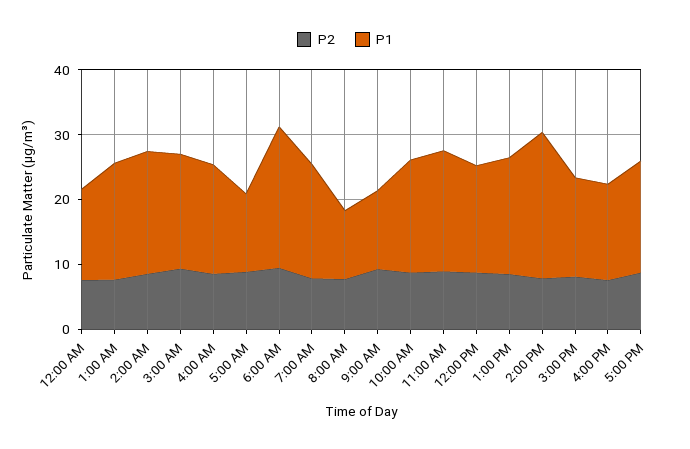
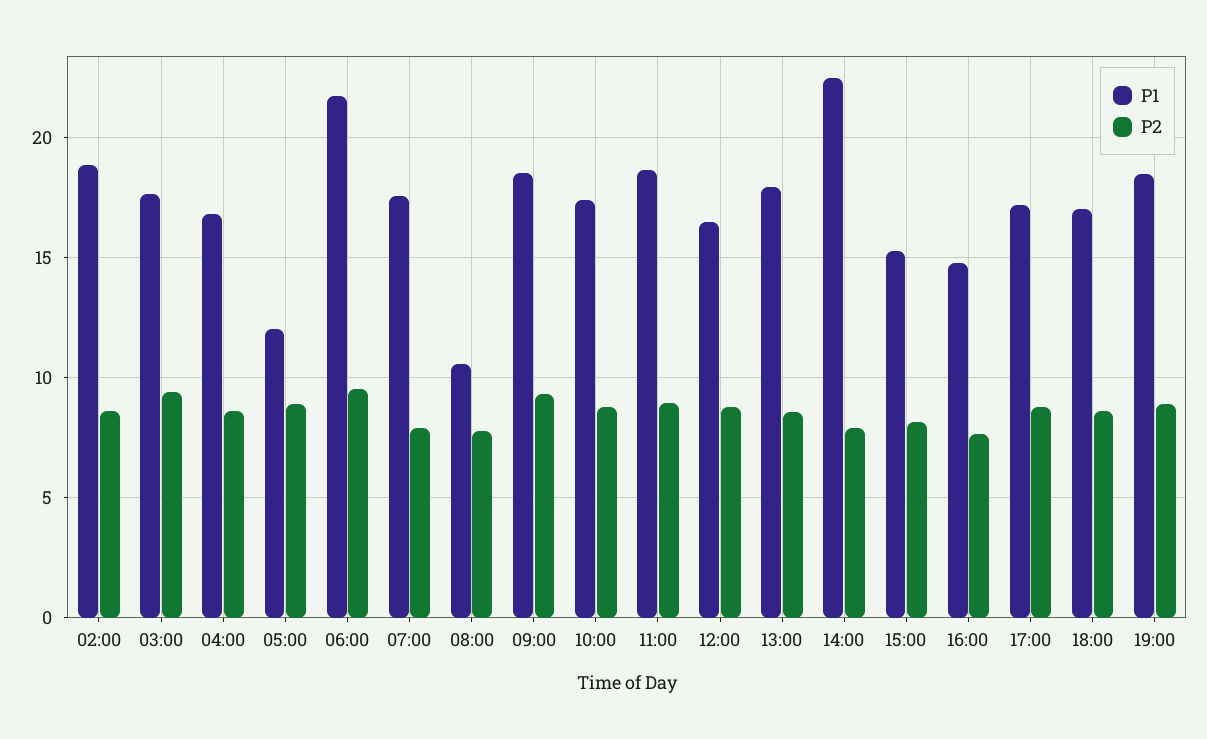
P2, 12:00 AM: 8 -> none
P1, 12:00 AM: 14 -> none
P2, 1:00 AM: 8 -> none
P1, 1:00 AM: 18 -> none
P1, 9:00 AM: 12 -> 18.5
P1, 18:00: none -> 17
P2, 18:00: none -> 8.5
P1, 19:00: none -> 18.5
P2, 19:00: none -> 9

